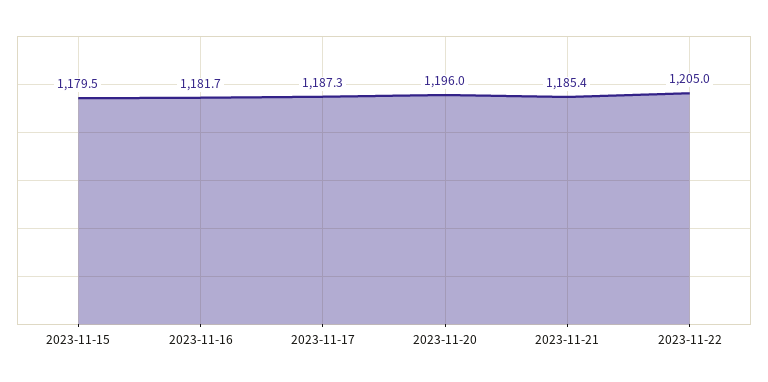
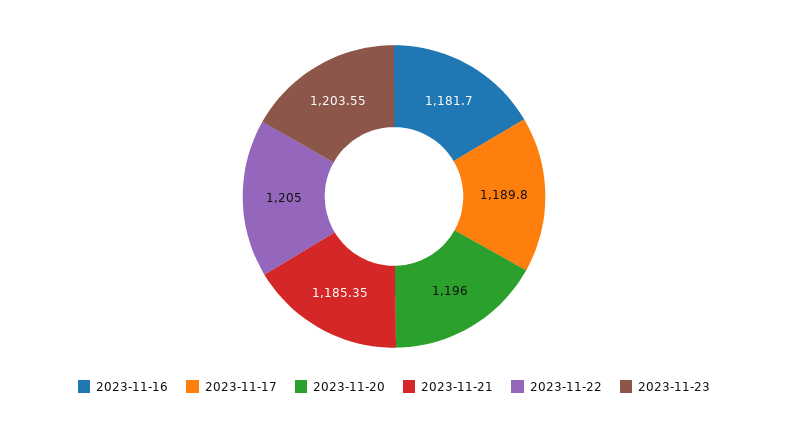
2023-11-15: 1179.5 -> none
2023-11-17: 1187.3 -> 1189.8
2023-11-23: none -> 1203.55

